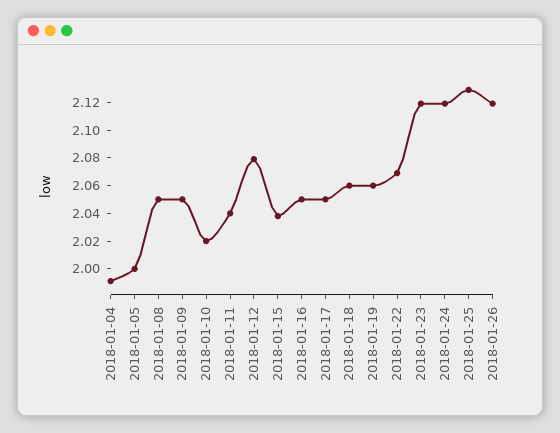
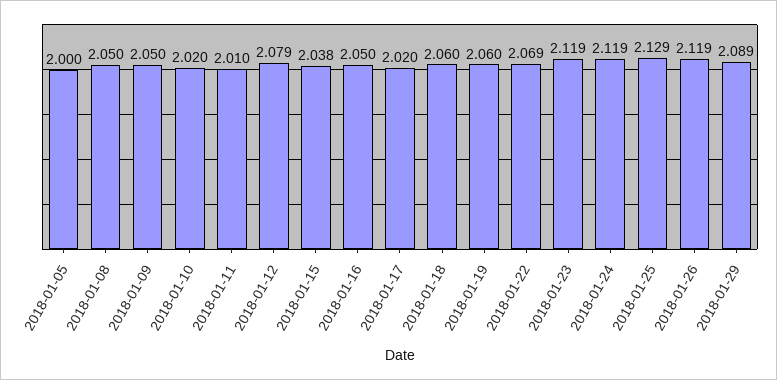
2018-01-04: 1.99 -> none
2018-01-11: 2.04 -> 2.01
2018-01-17: 2.05 -> 2.02
2018-01-29: none -> 2.089

